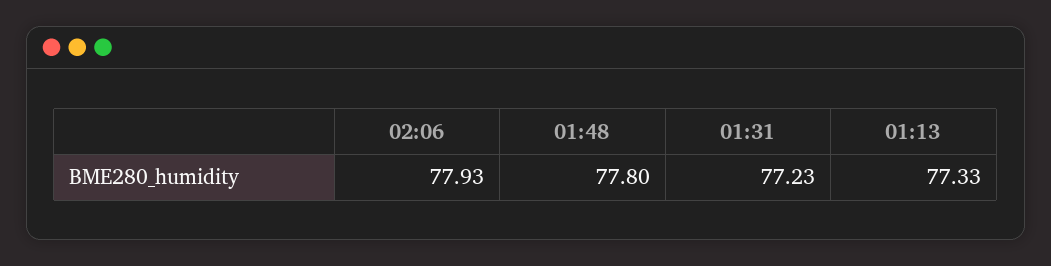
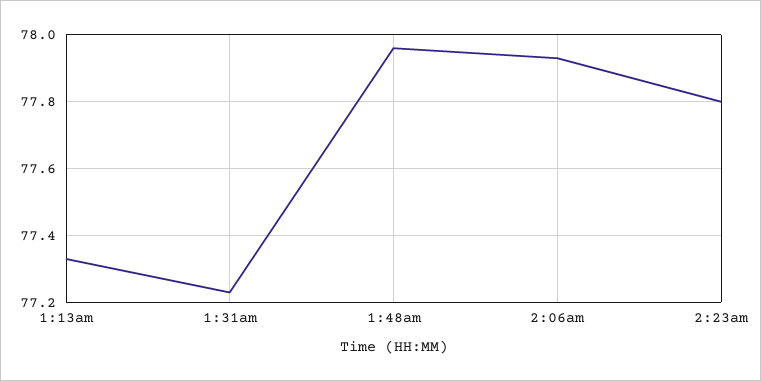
01:48: 77.8 -> 77.95
2:23am: none -> 77.8

